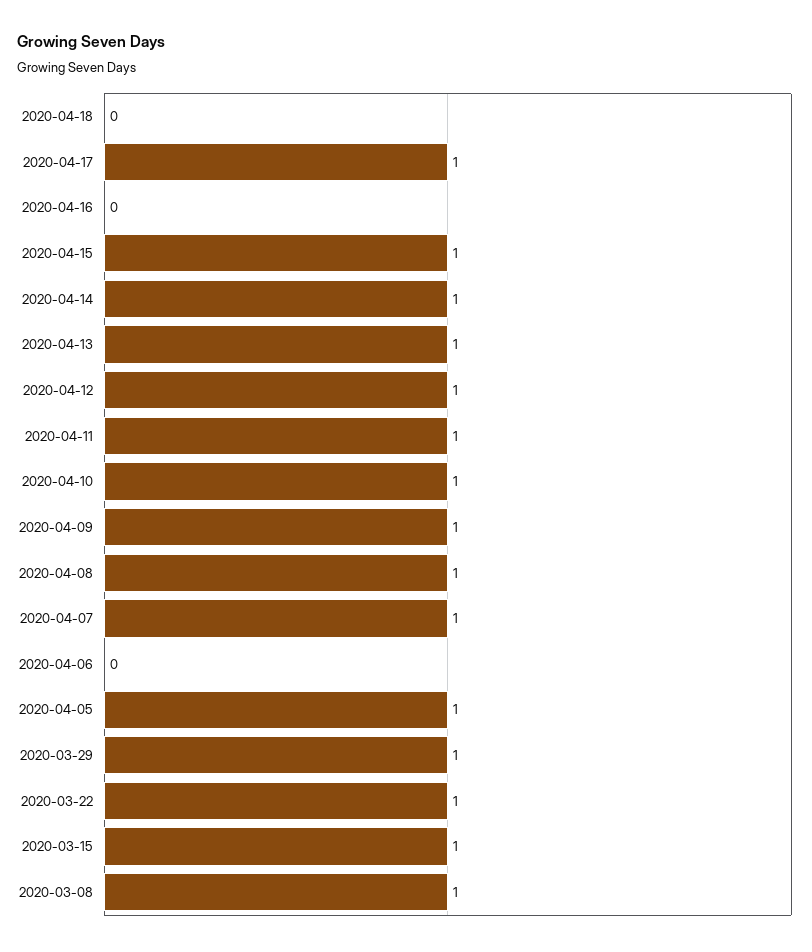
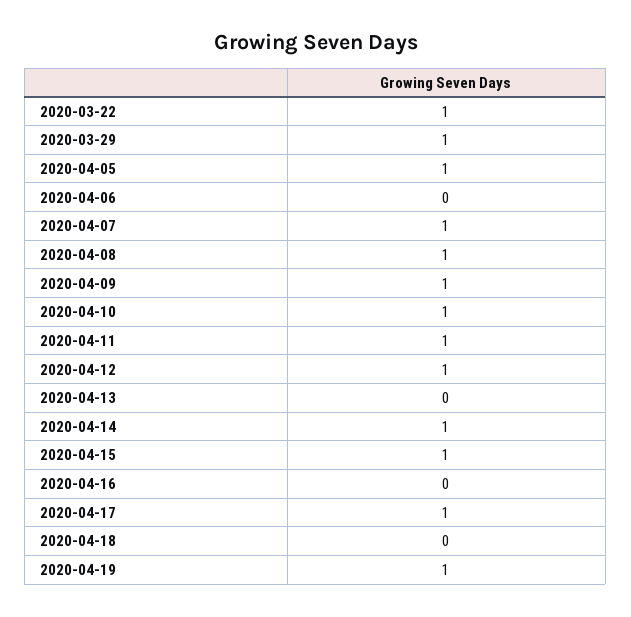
2020-04-13: 1 -> 0
2020-03-15: 1 -> none
2020-03-08: 1 -> none
2020-04-19: none -> 1

